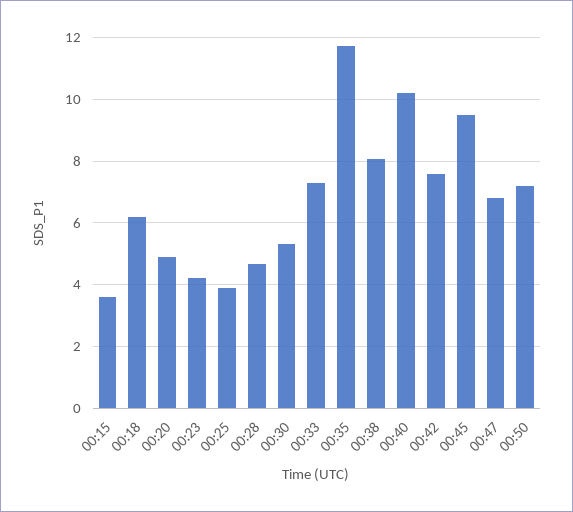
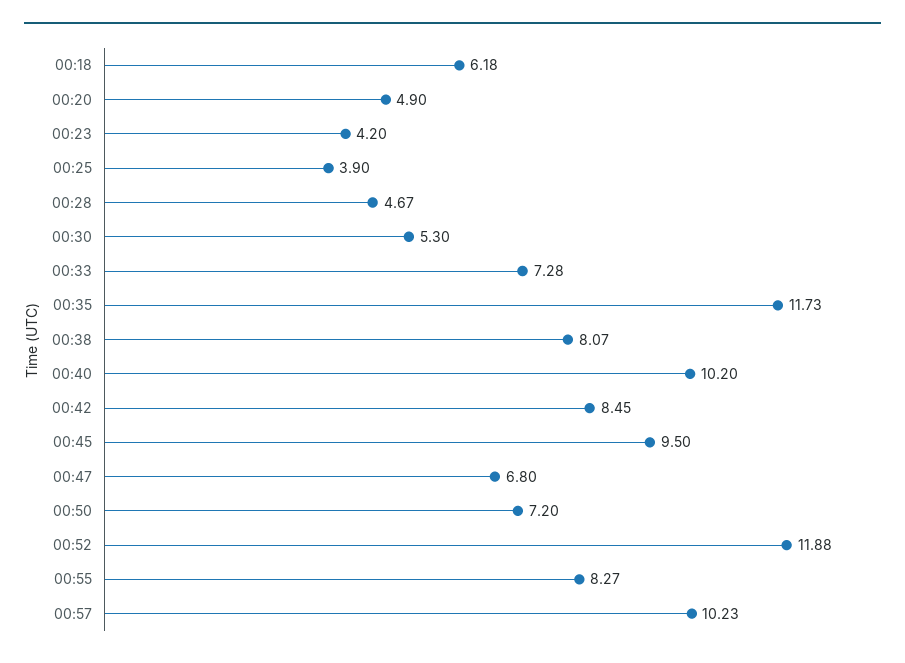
00:15: 3.6 -> none
00:42: 7.6 -> 8.45
00:52: none -> 11.88
00:55: none -> 8.27
00:57: none -> 10.23

